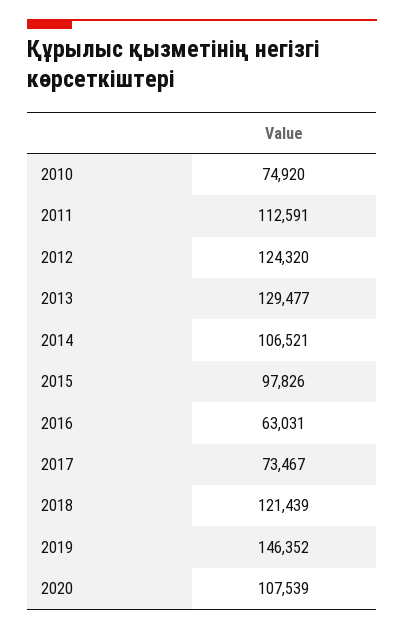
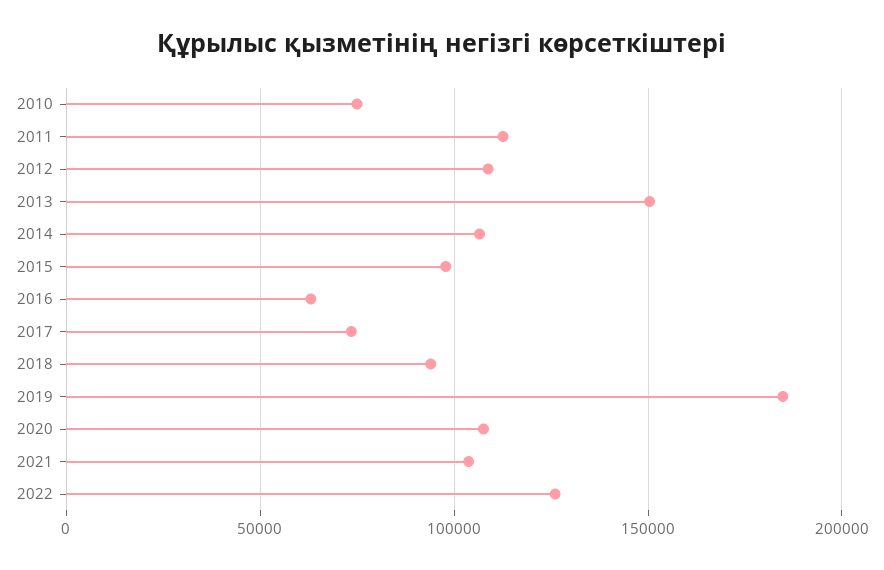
2012: 124320 -> 110000
2013: 129477 -> 150000
2018: 121439 -> 95000
2019: 146352 -> 185000
2021: none -> 105000
2022: none -> 125000

